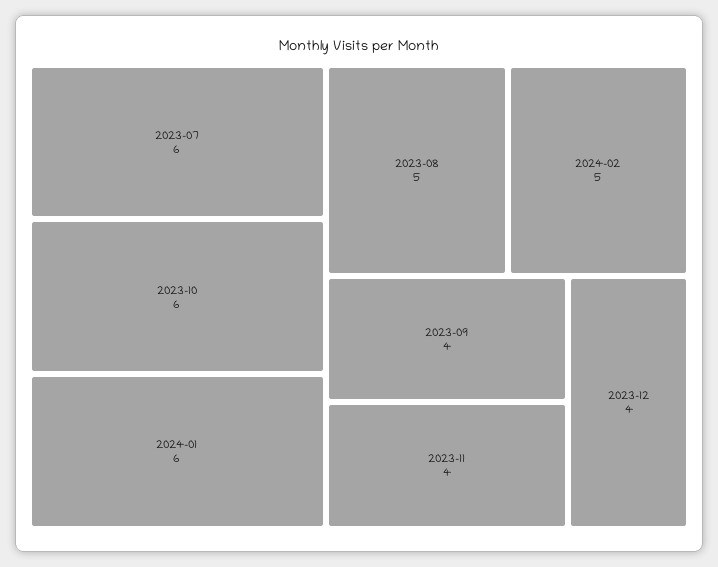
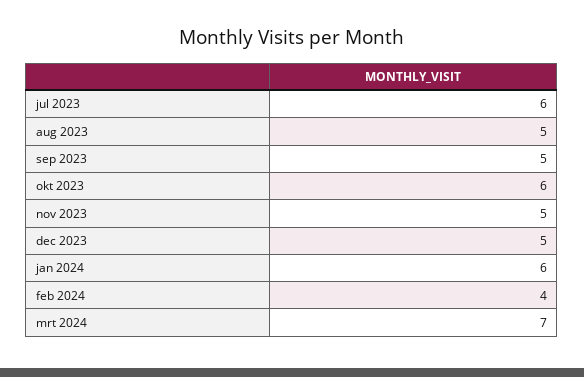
2024-02: 5 -> 4
2023-09: 4 -> 5
2023-11: 4 -> 5
2023-12: 4 -> 5
mrt 2024: none -> 7

